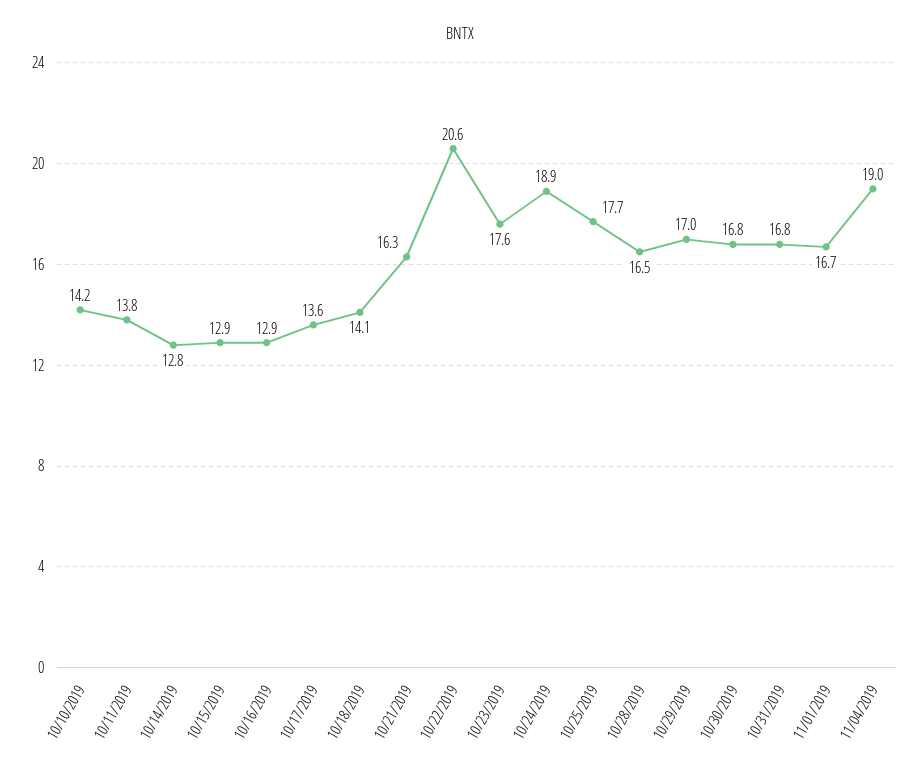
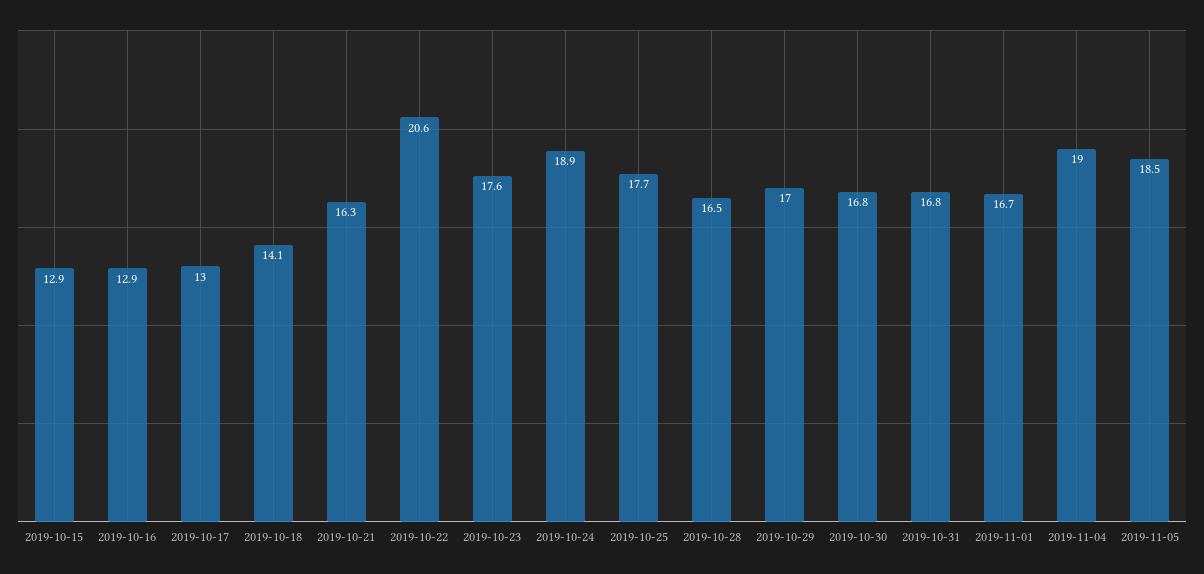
10/10/2019: 14.2 -> none
10/11/2019: 13.8 -> none
10/14/2019: 12.8 -> none
10/17/2019: 13.6 -> 13
2019-11-05: none -> 18.5

